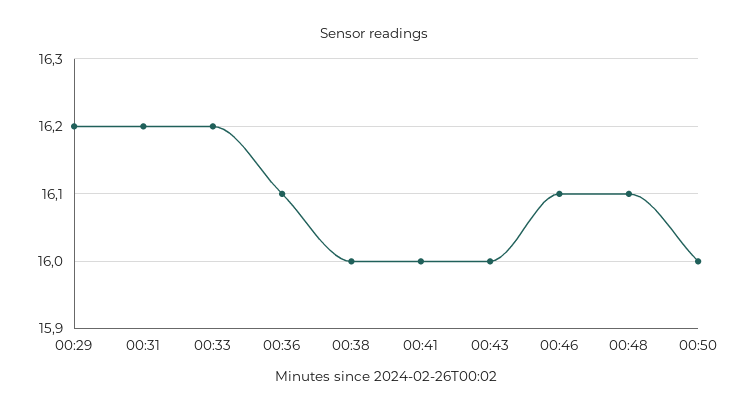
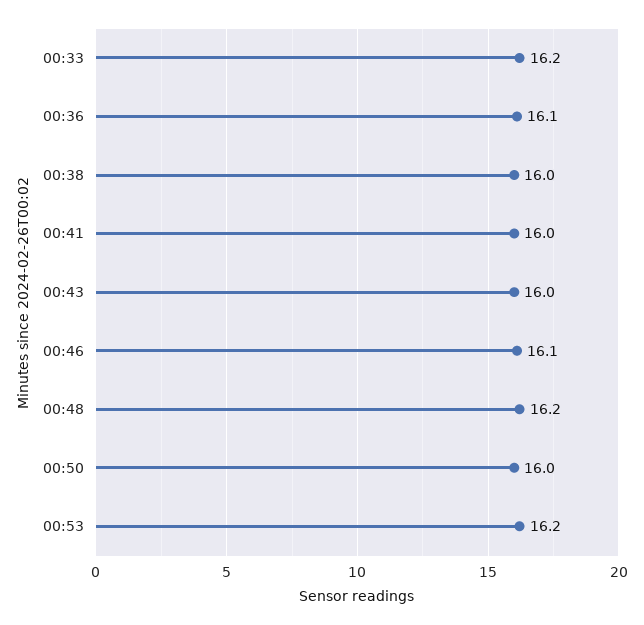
00:29: 16.2 -> none
00:31: 16.2 -> none
00:48: 16.1 -> 16.2
00:53: none -> 16.2

